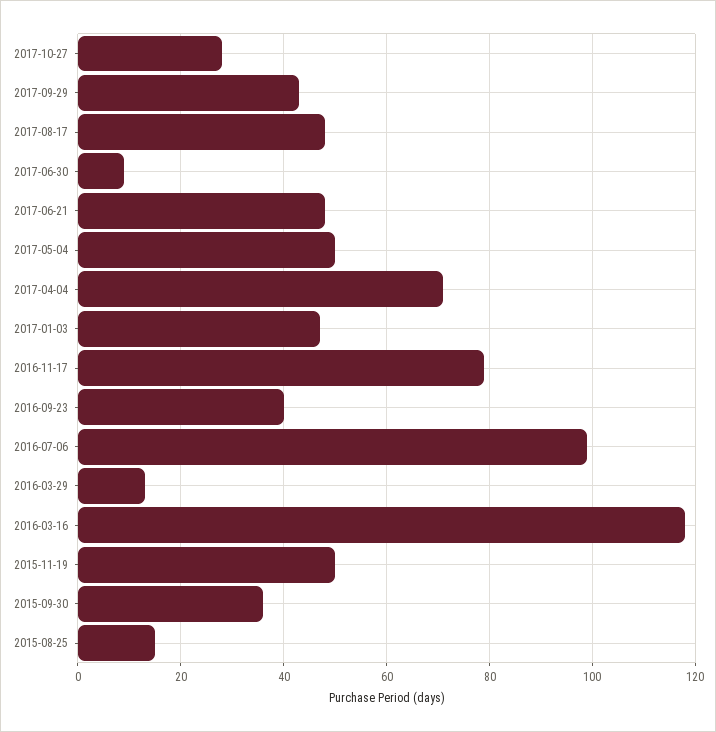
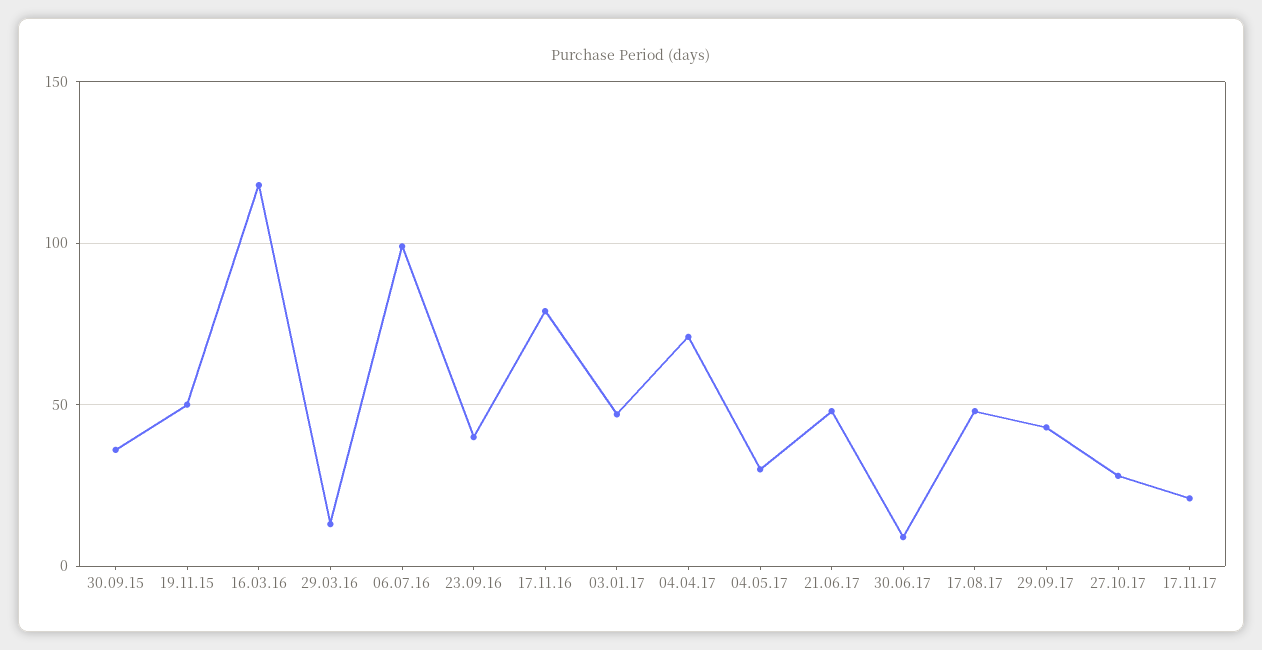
2017-05-04: 50 -> 30
2015-08-25: 15 -> none
17.11.17: none -> 20

